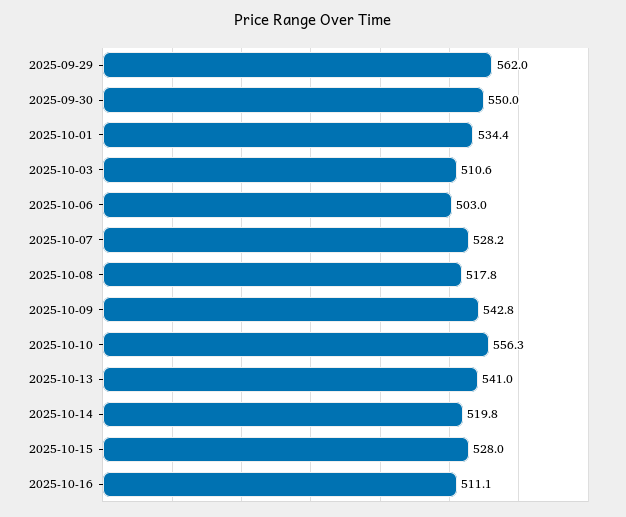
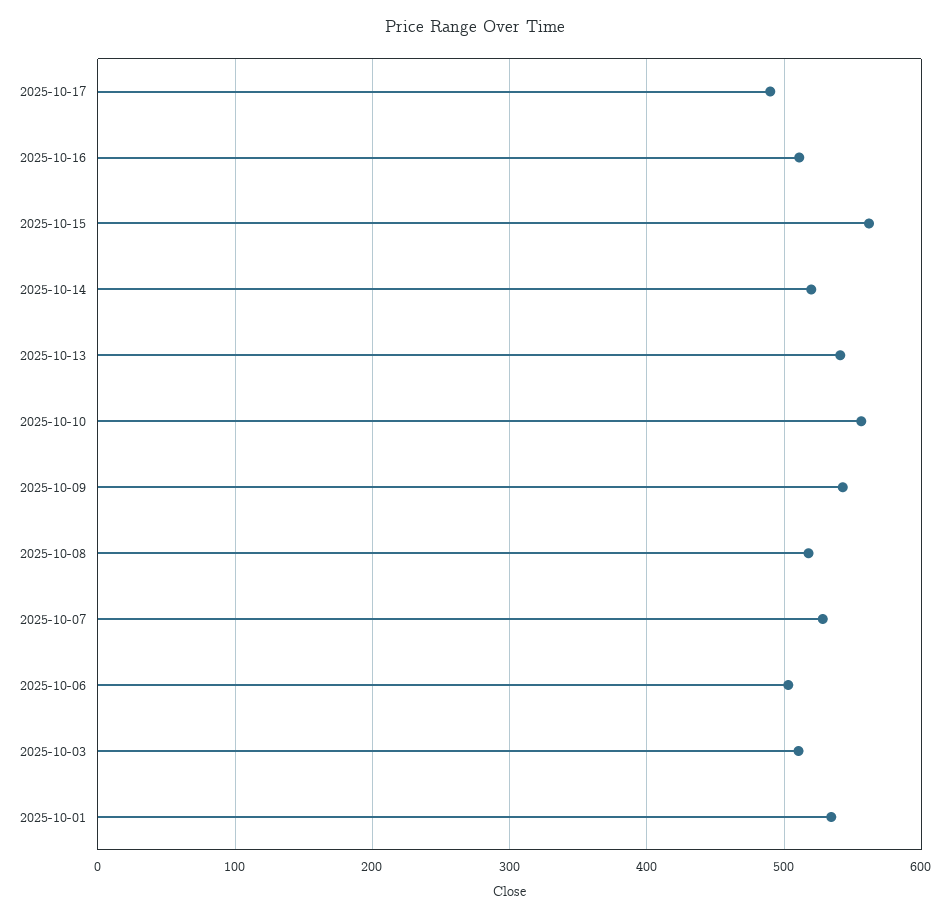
2025-09-29: 562 -> none
2025-09-30: 550 -> none
2025-10-15: 528 -> 560
2025-10-17: none -> 490

